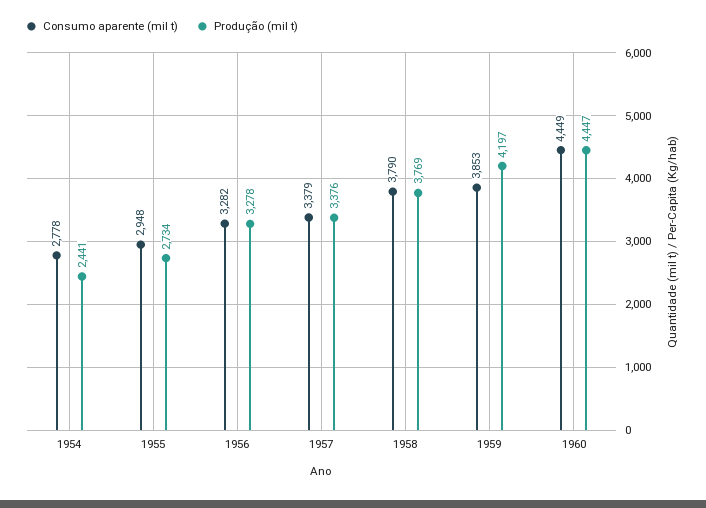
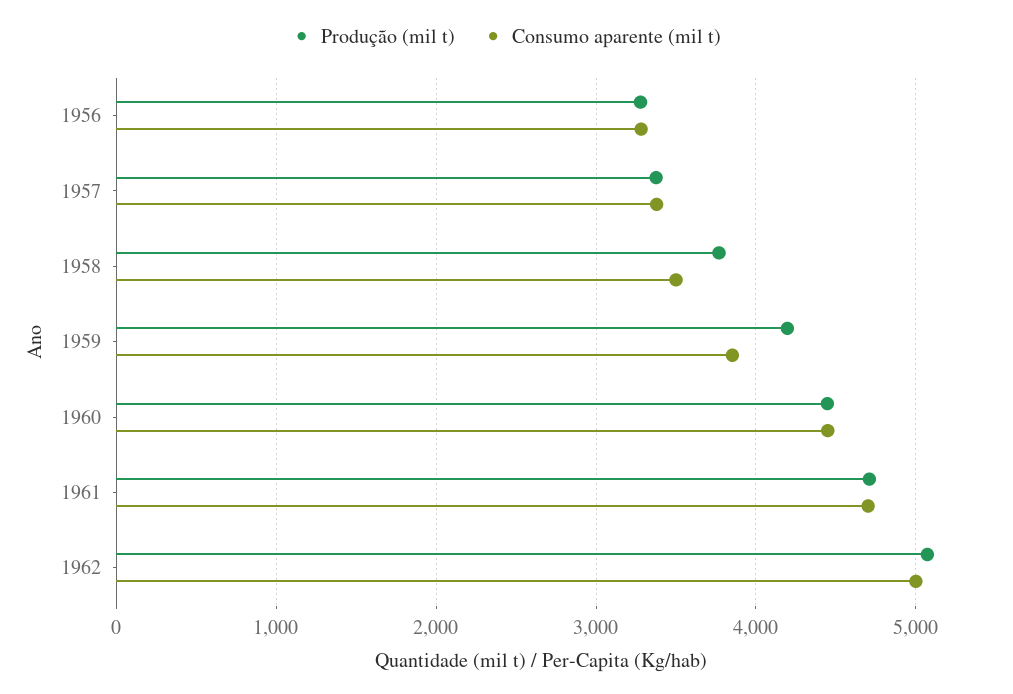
Consumo aparente (mil t), 1954: 2778 -> none
Produção (mil t), 1954: 2441 -> none
Consumo aparente (mil t), 1955: 2948 -> none
Produção (mil t), 1955: 2734 -> none
Consumo aparente (mil t), 1958: 3790 -> 3500
Produção (mil t), 1961: none -> 4700
Consumo aparente (mil t), 1961: none -> 4700
Produção (mil t), 1962: none -> 5100
Consumo aparente (mil t), 1962: none -> 5000

